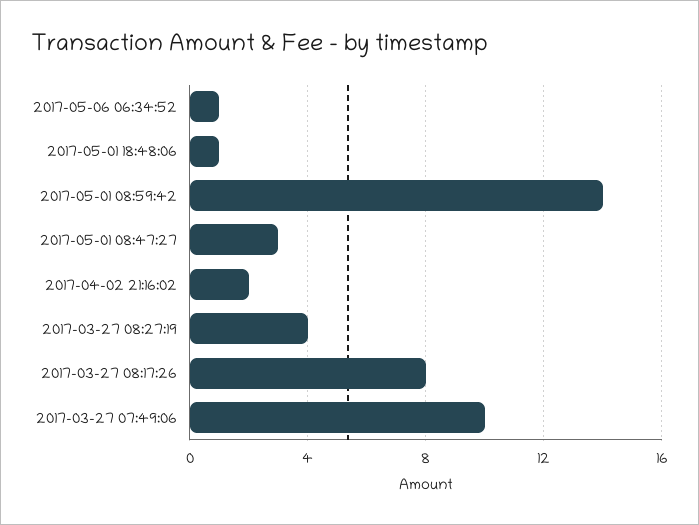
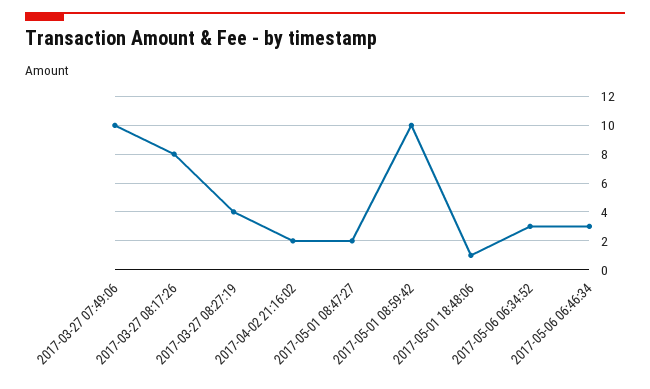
2017-05-06 06:34:52: 1 -> 3
2017-05-01 08:59:42: 14 -> 10
2017-05-01 08:47:27: 3 -> 2
2017-05-06 06:46:34: none -> 3

